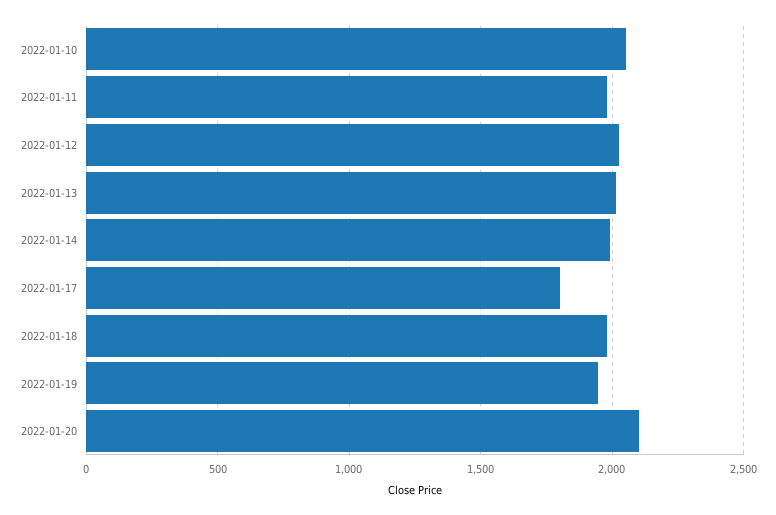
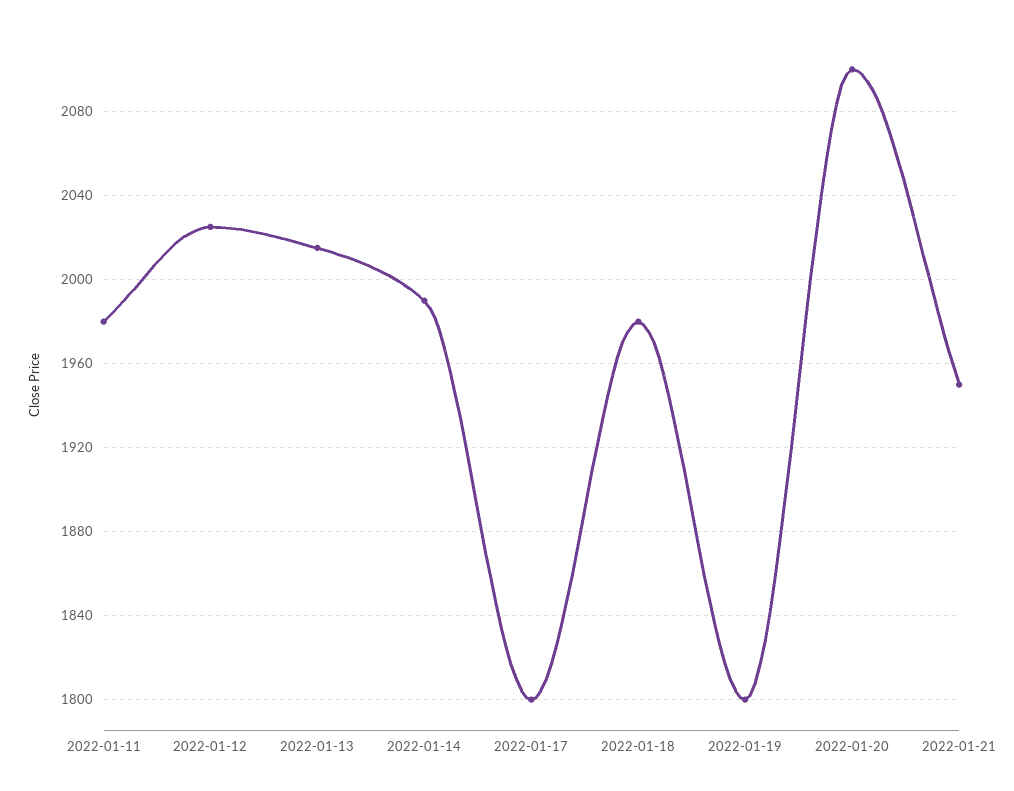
2022-01-10: 2050 -> none
2022-01-19: 1950 -> 1800
2022-01-21: none -> 1950

